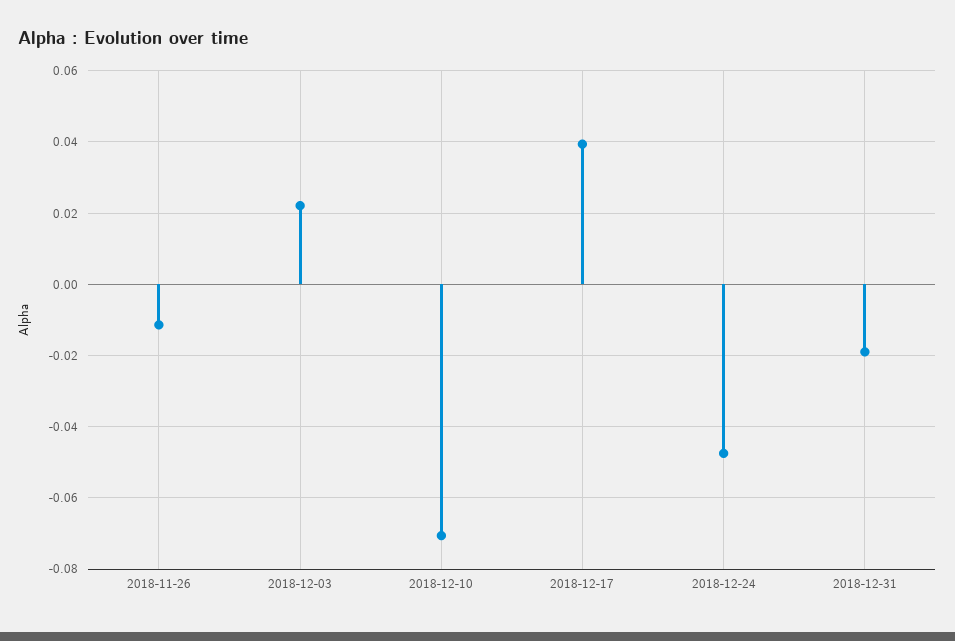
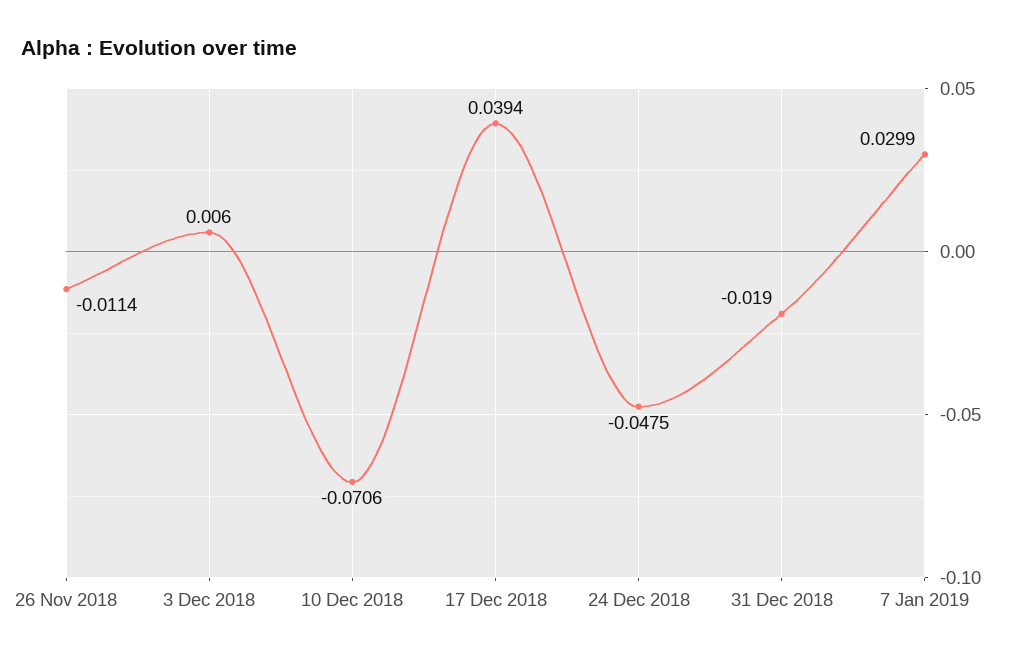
2018-12-03: 0.022 -> 0.006
7 Jan 2019: none -> 0.0299

